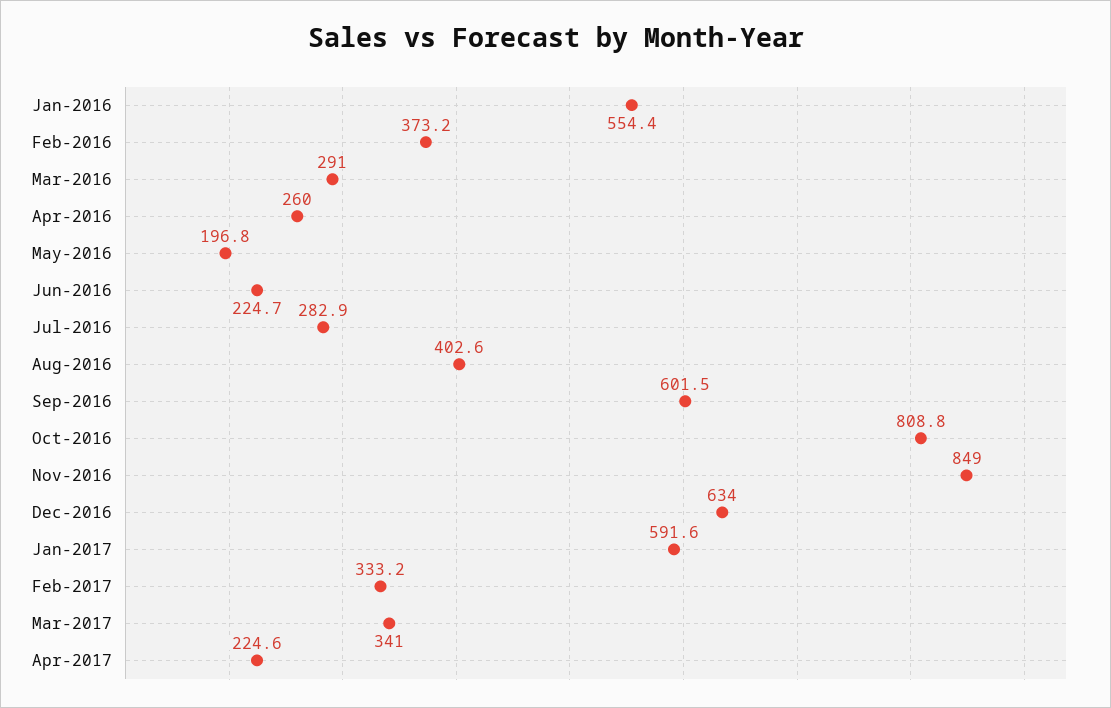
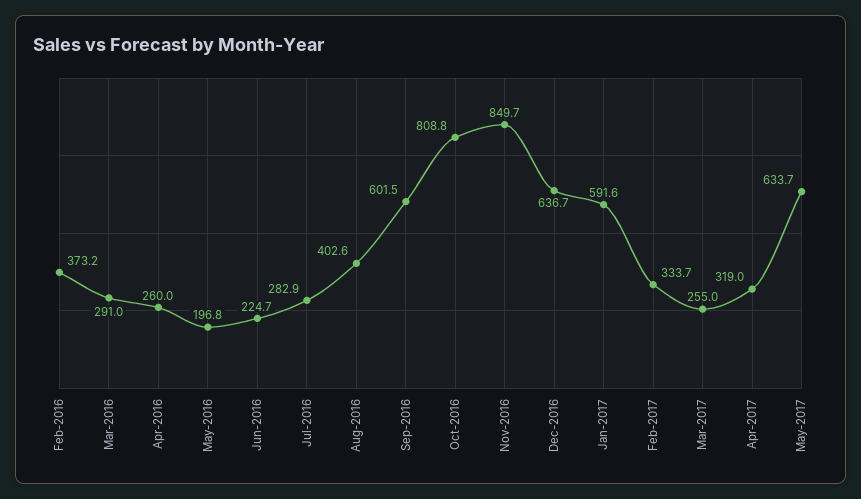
Jan-2016: 554.4 -> none
Nov-2016: 849 -> 849.7
Dec-2016: 634 -> 636.7
Feb-2017: 333.2 -> 333.7
Mar-2017: 341 -> 255
Apr-2017: 224.6 -> 319
May-2017: none -> 633.7

